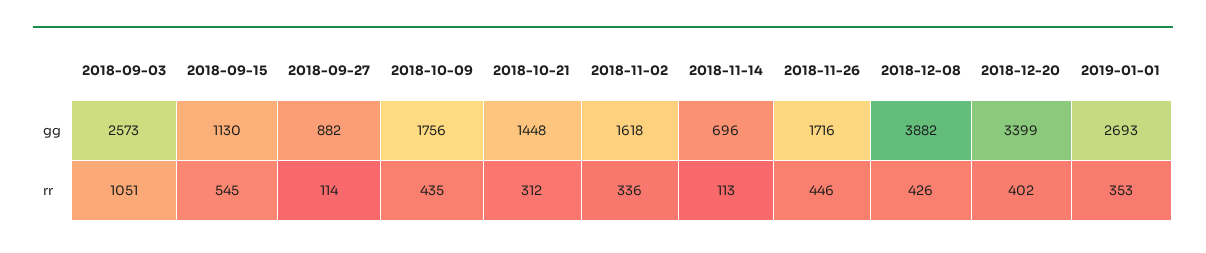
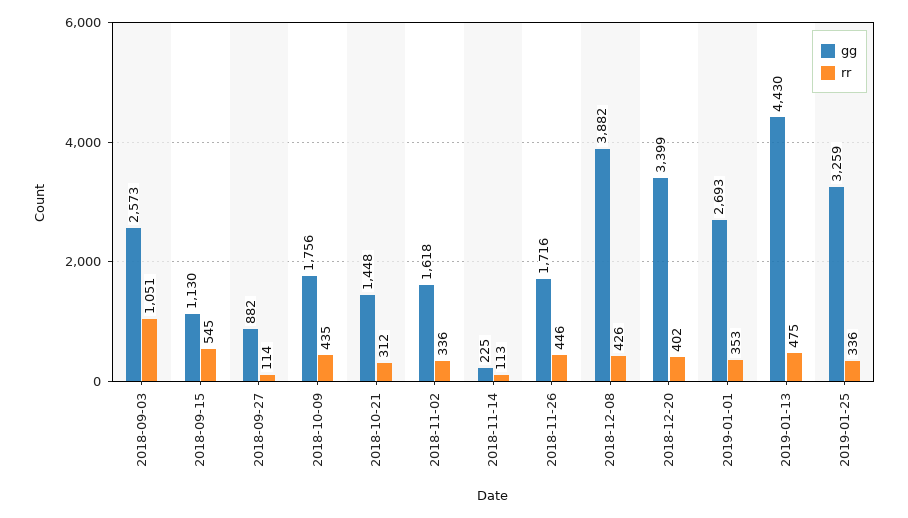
gg, 2018-11-14: 696 -> 225
gg, 2019-01-13: none -> 4430
rr, 2019-01-13: none -> 475
gg, 2019-01-25: none -> 3259
rr, 2019-01-25: none -> 336

